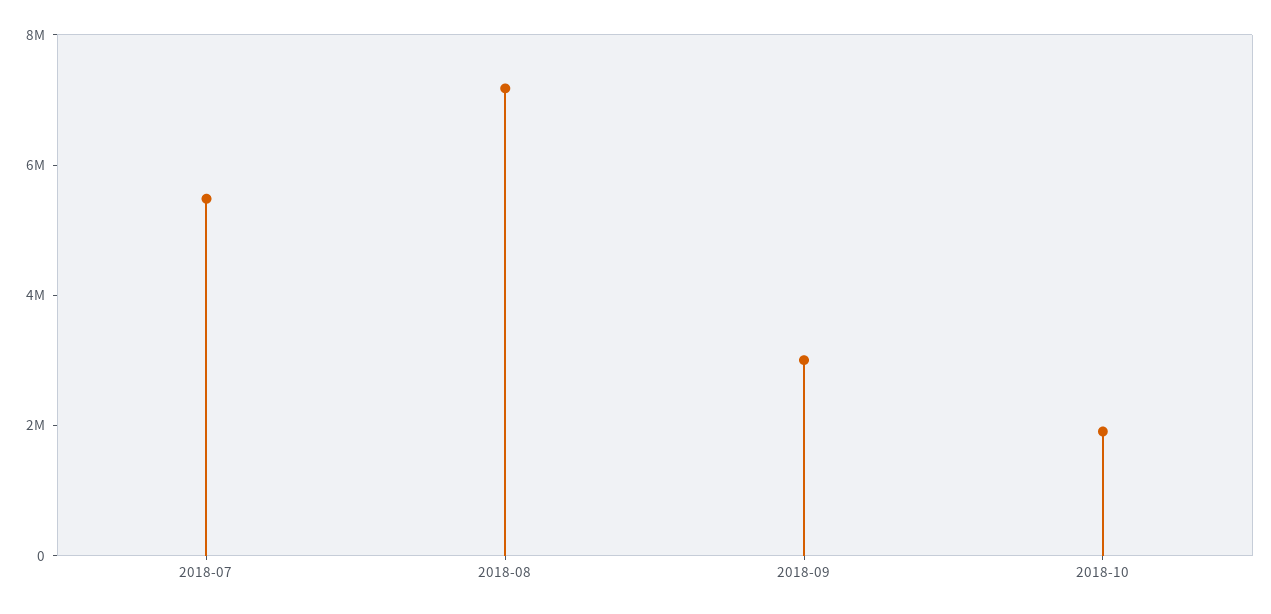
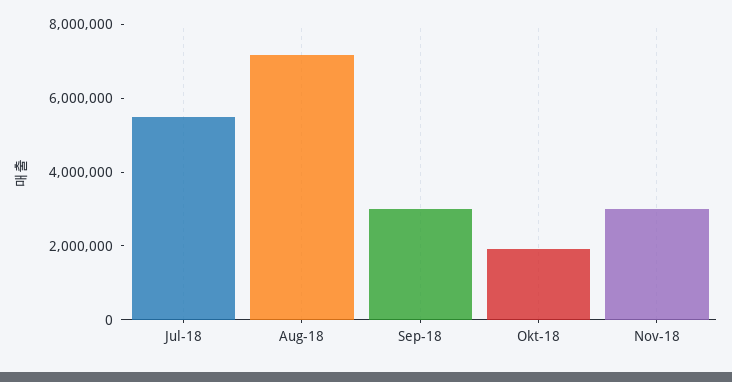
Nov-18: none -> 3000000

